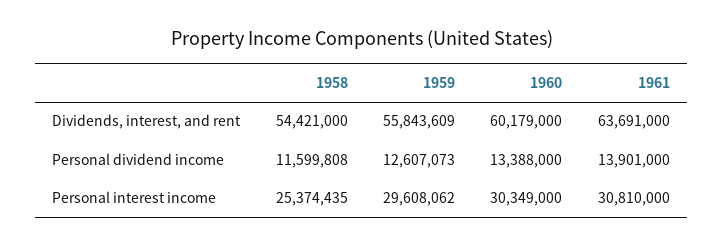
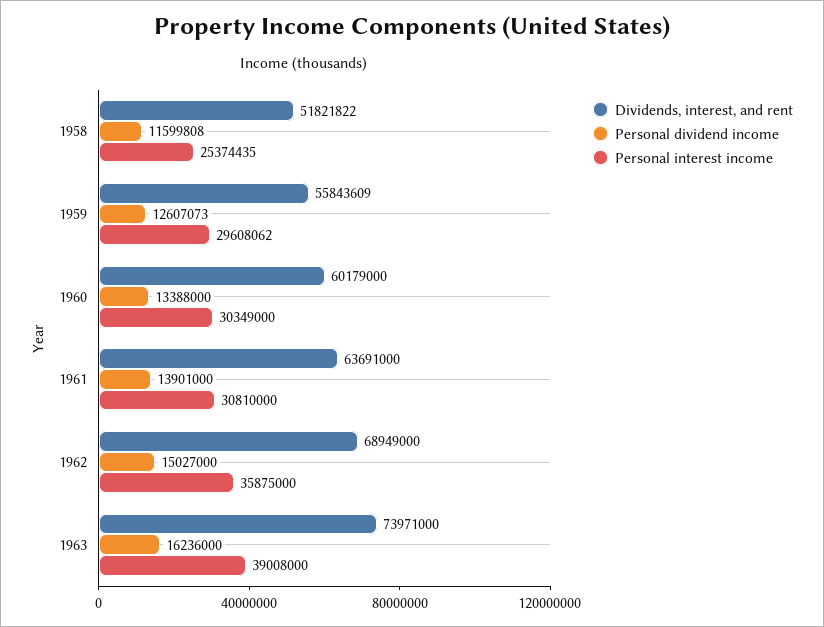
Dividends, interest, and rent, 1958: 54421000 -> 51821822
Dividends, interest, and rent, 1962: none -> 68949000
Personal dividend income, 1962: none -> 15027000
Personal interest income, 1962: none -> 35875000
Dividends, interest, and rent, 1963: none -> 73971000
Personal dividend income, 1963: none -> 16236000
Personal interest income, 1963: none -> 39008000

